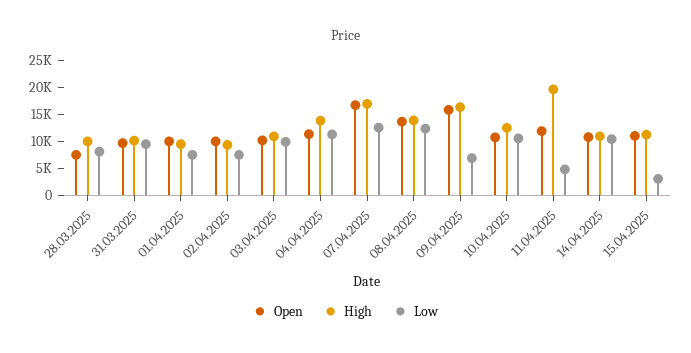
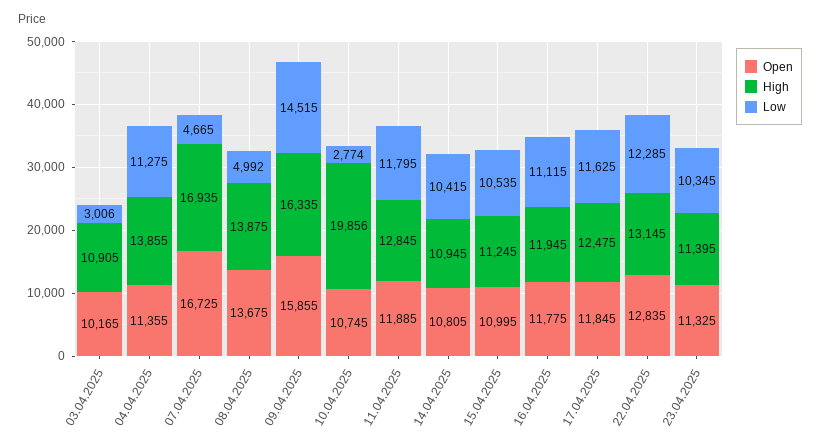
Open, 28.03.2025: 7500 -> none
High, 28.03.2025: 10000 -> none
Low, 28.03.2025: 7500 -> none
Open, 31.03.2025: 10000 -> none
High, 31.03.2025: 10000 -> none
Low, 31.03.2025: 10000 -> none
Open, 01.04.2025: 10000 -> none
High, 01.04.2025: 10000 -> none
Low, 01.04.2025: 7500 -> none
Open, 02.04.2025: 10000 -> none
High, 02.04.2025: 10000 -> none
Low, 02.04.2025: 7500 -> none
Low, 03.04.2025: 10000 -> 3006
Low, 07.04.2025: 12500 -> 4665
Low, 08.04.2025: 12500 -> 4992
Low, 09.04.2025: 7500 -> 14515
High, 10.04.2025: 12500 -> 19856
Low, 10.04.2025: 10000 -> 2774
High, 11.04.2025: 20000 -> 12845
Low, 11.04.2025: 5000 -> 11795
Low, 15.04.2025: 2500 -> 10535
Open, 16.04.2025: none -> 11775
High, 16.04.2025: none -> 11945
Low, 16.04.2025: none -> 11115
Open, 17.04.2025: none -> 11845
High, 17.04.2025: none -> 12475
Low, 17.04.2025: none -> 11625
Open, 22.04.2025: none -> 12835
High, 22.04.2025: none -> 13145
Low, 22.04.2025: none -> 12285
Open, 23.04.2025: none -> 11325
High, 23.04.2025: none -> 11395
Low, 23.04.2025: none -> 10345

